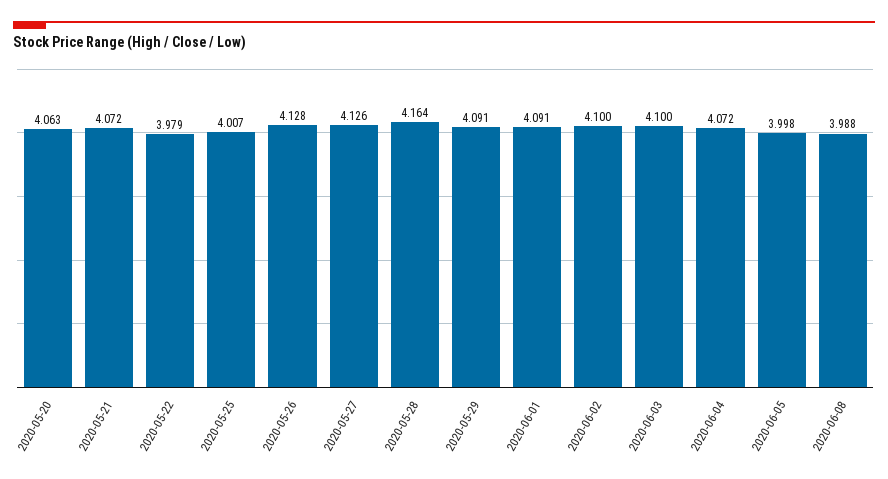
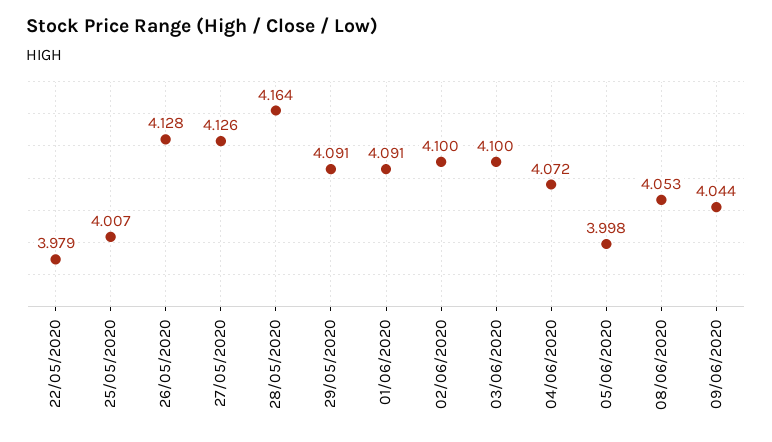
2020-05-20: 4.063 -> none
2020-05-21: 4.072 -> none
2020-06-08: 3.988 -> 4.053
09/06/2020: none -> 4.044

